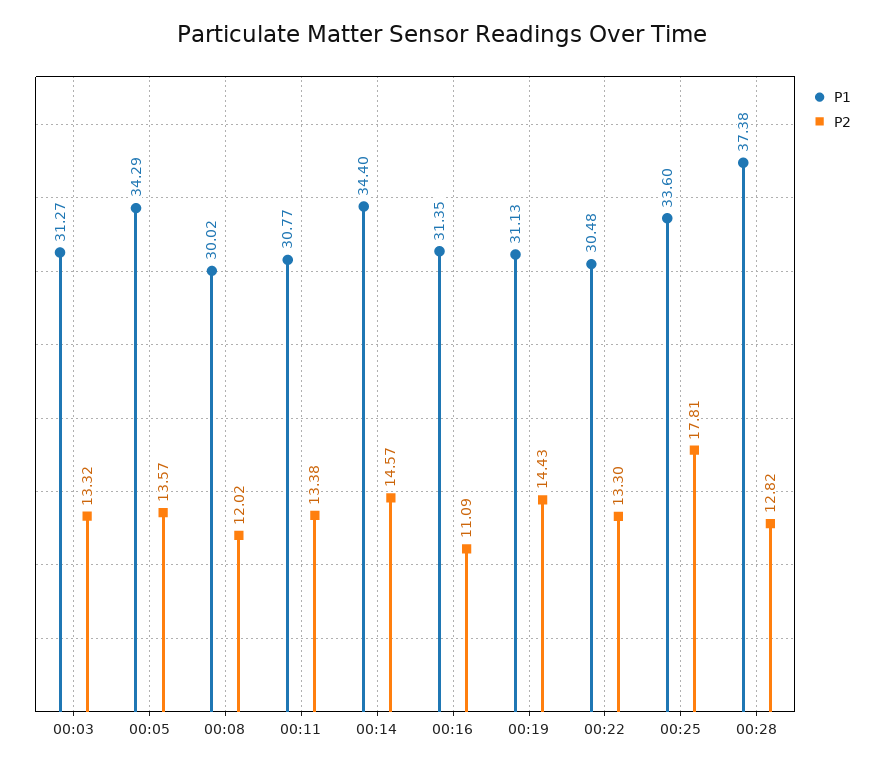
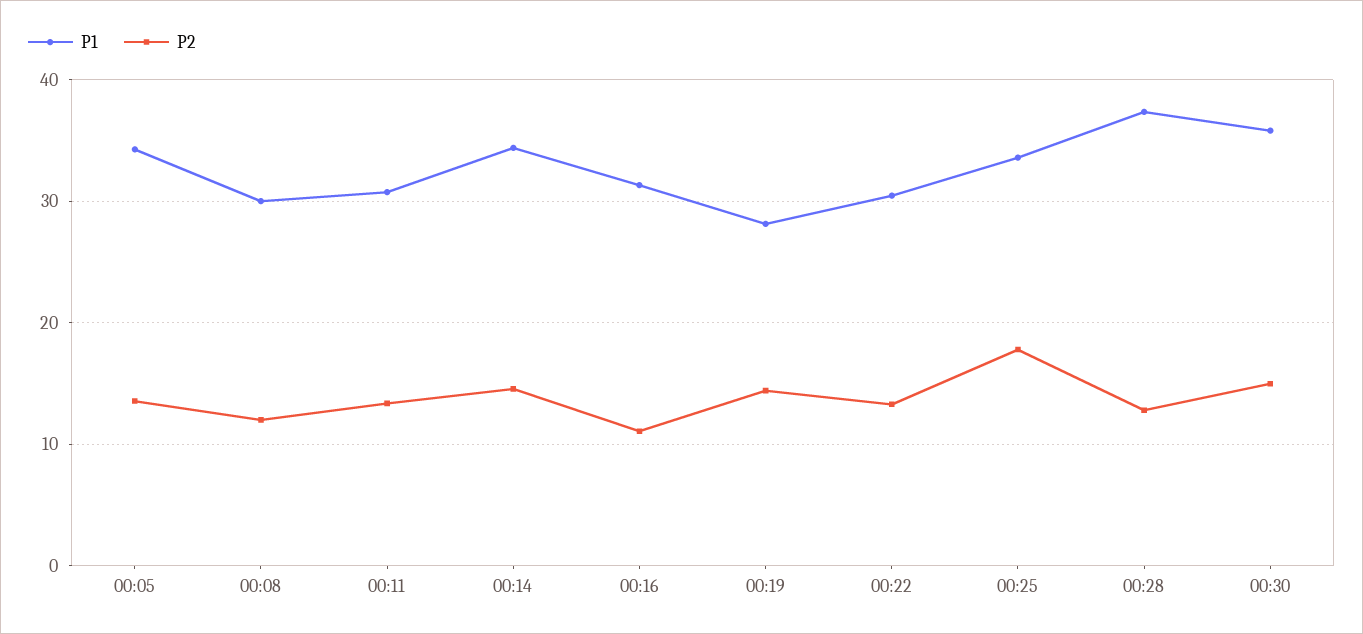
P1, 00:03: 31.27 -> none
P2, 00:03: 13.32 -> none
P1, 00:19: 31.13 -> 28
P1, 00:30: none -> 36
P2, 00:30: none -> 15

